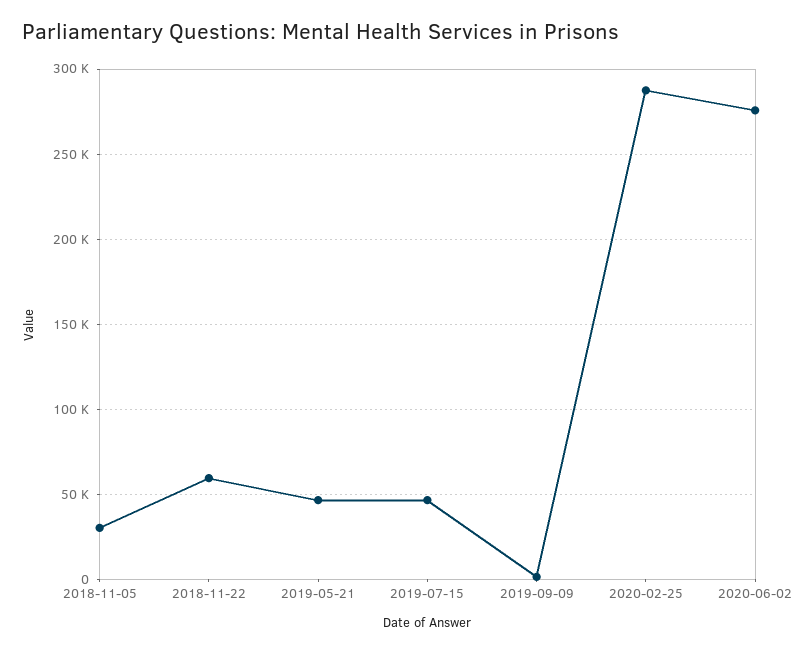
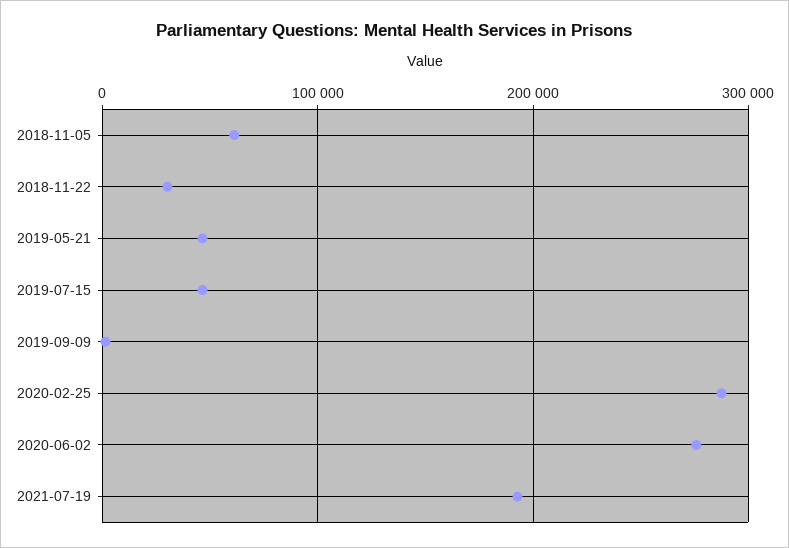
2018-11-05: 30000 -> 60000
2018-11-22: 60000 -> 30000
2021-07-19: none -> 190000

